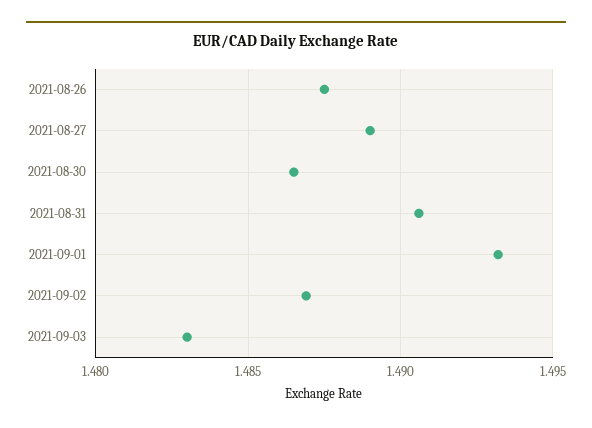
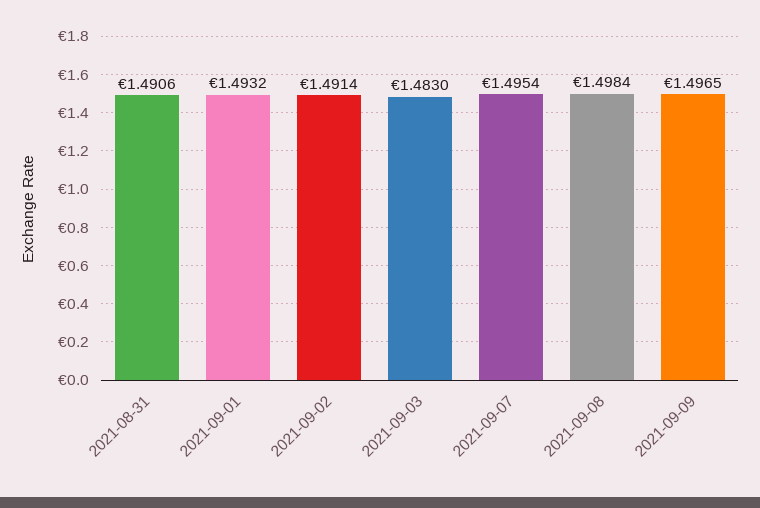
2021-08-26: 1.4875 -> none
2021-08-27: 1.489 -> none
2021-08-30: 1.4865 -> none
2021-09-02: 1.487 -> 1.4914
2021-09-07: none -> 1.4954
2021-09-08: none -> 1.4984
2021-09-09: none -> 1.4965

